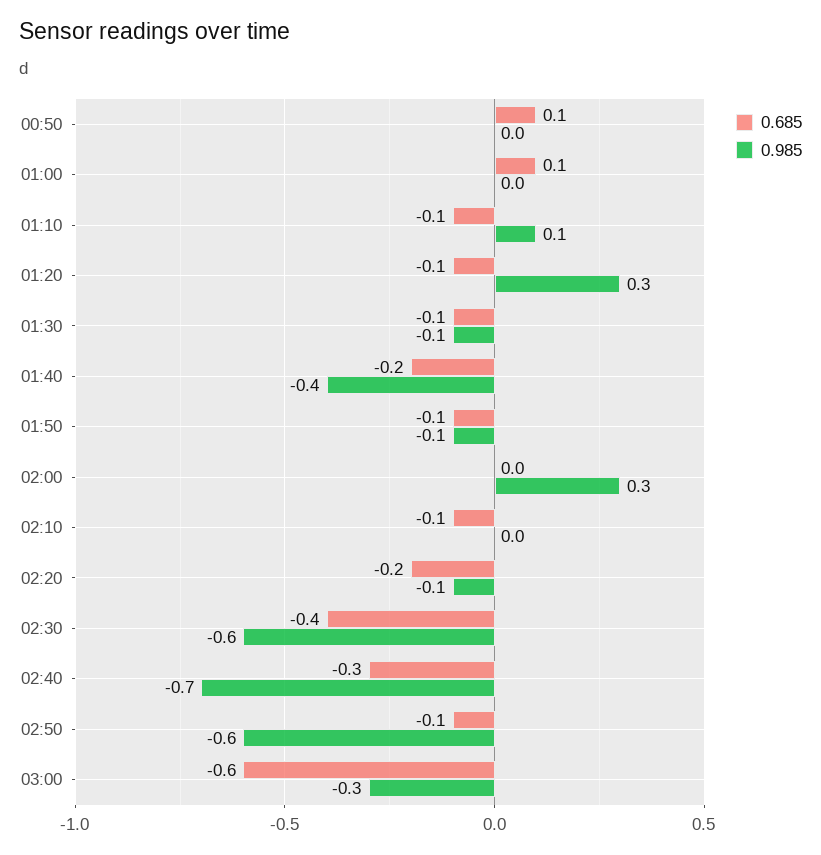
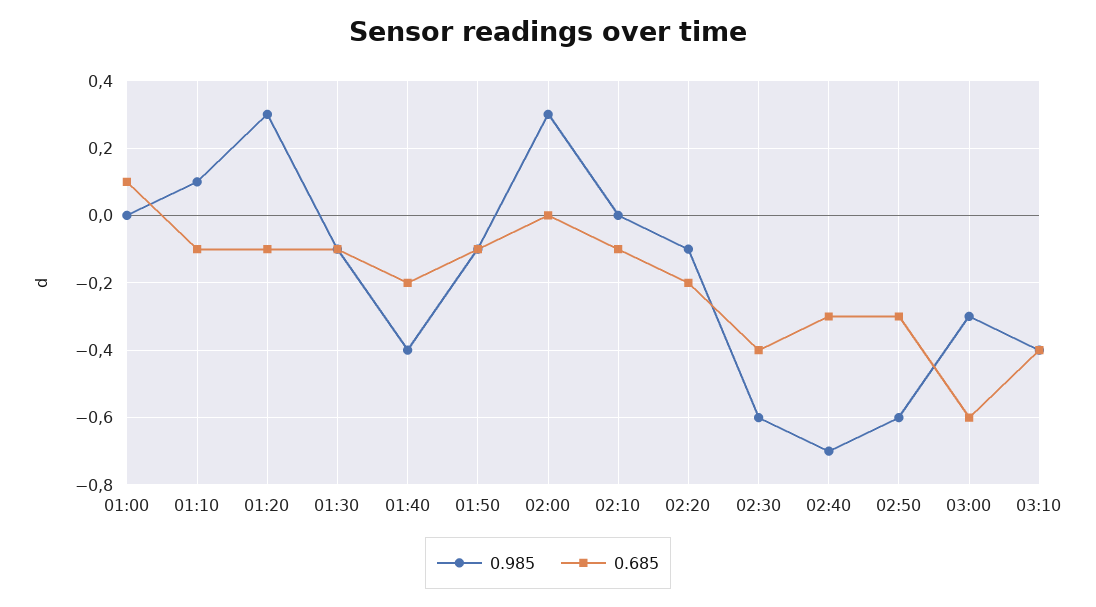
0.685, 00:50: 0.1 -> none
0.985, 00:50: 0 -> none
0.685, 02:50: -0.1 -> -0.3
0.985, 03:10: none -> -0.4
0.685, 03:10: none -> -0.4

